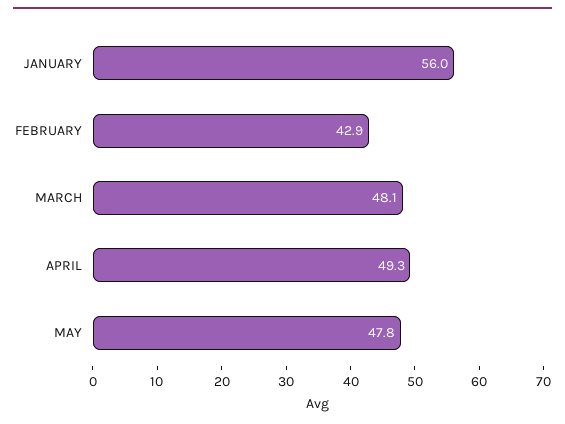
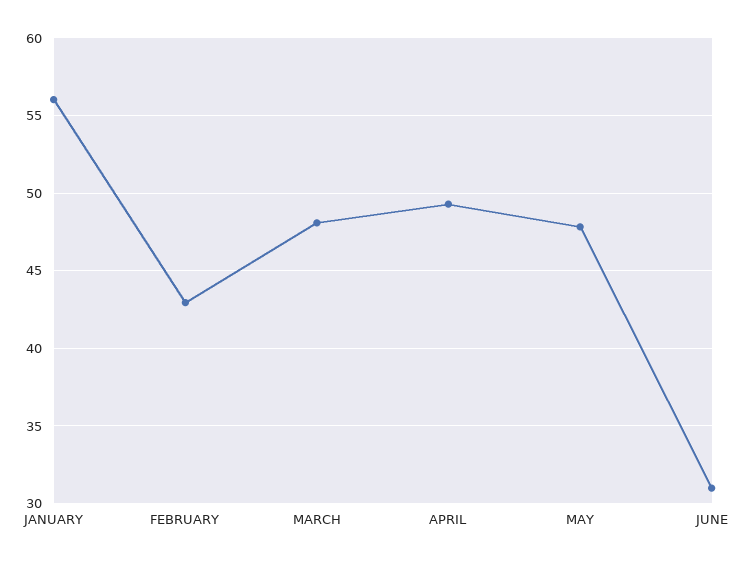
JUNE: none -> 31

